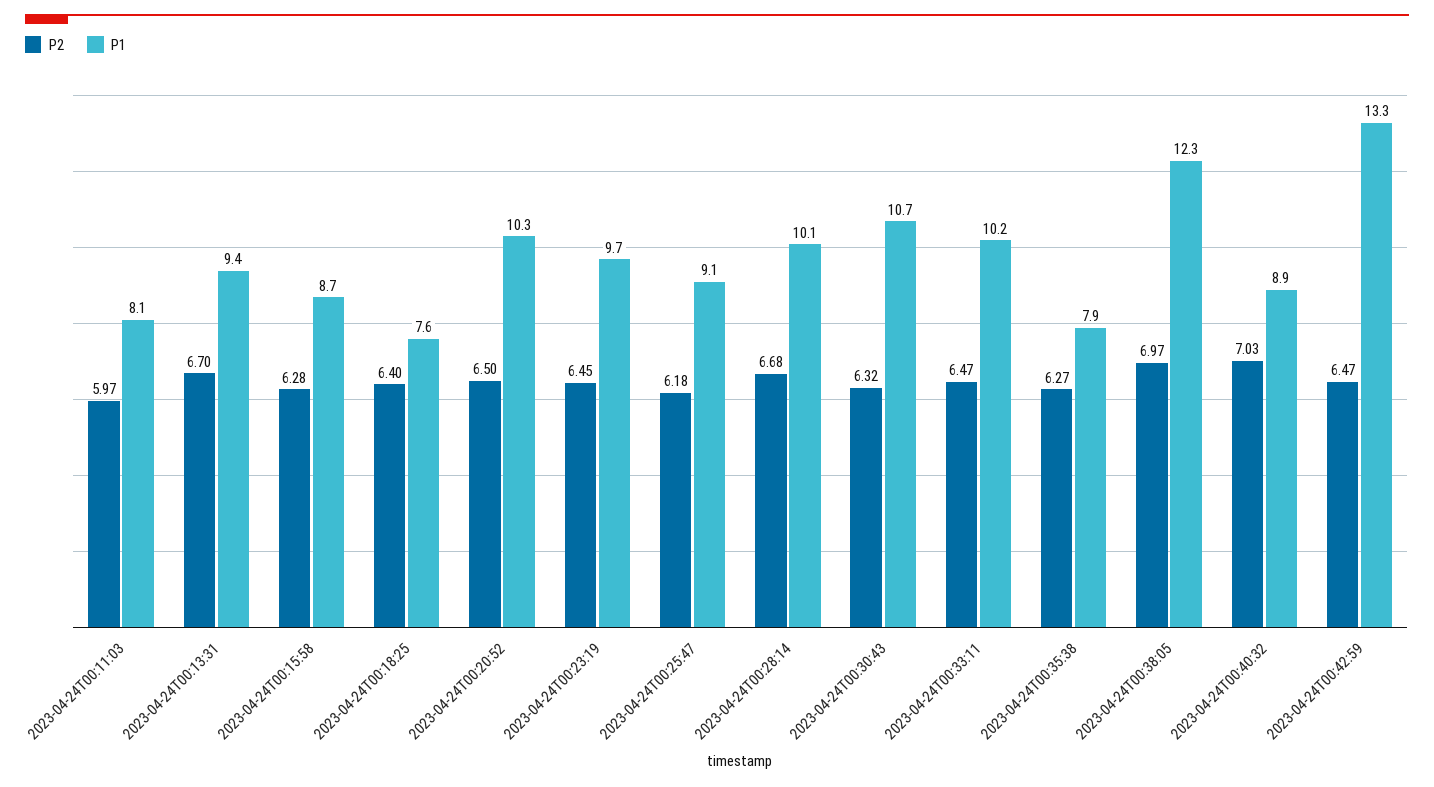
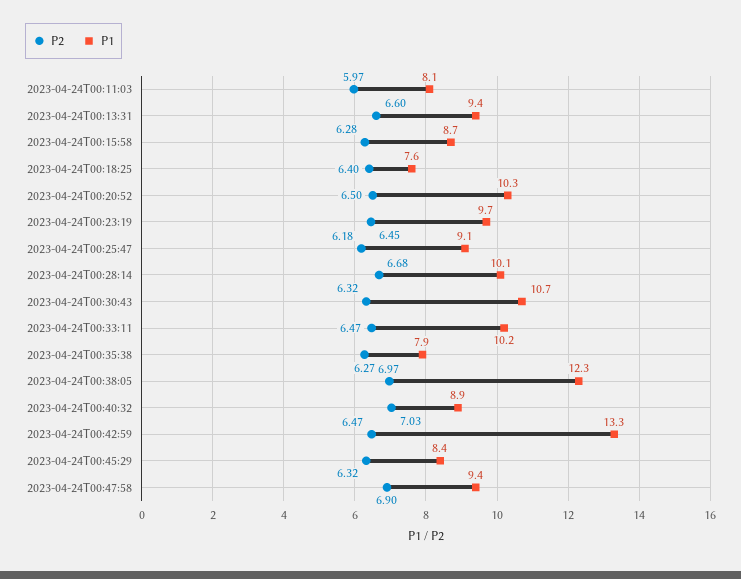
P2, 2023-04-24T00:13:31: 6.7 -> 6.6
P2, 2023-04-24T00:45:29: none -> 6.32
P1, 2023-04-24T00:45:29: none -> 8.4
P2, 2023-04-24T00:47:58: none -> 6.9
P1, 2023-04-24T00:47:58: none -> 9.4

